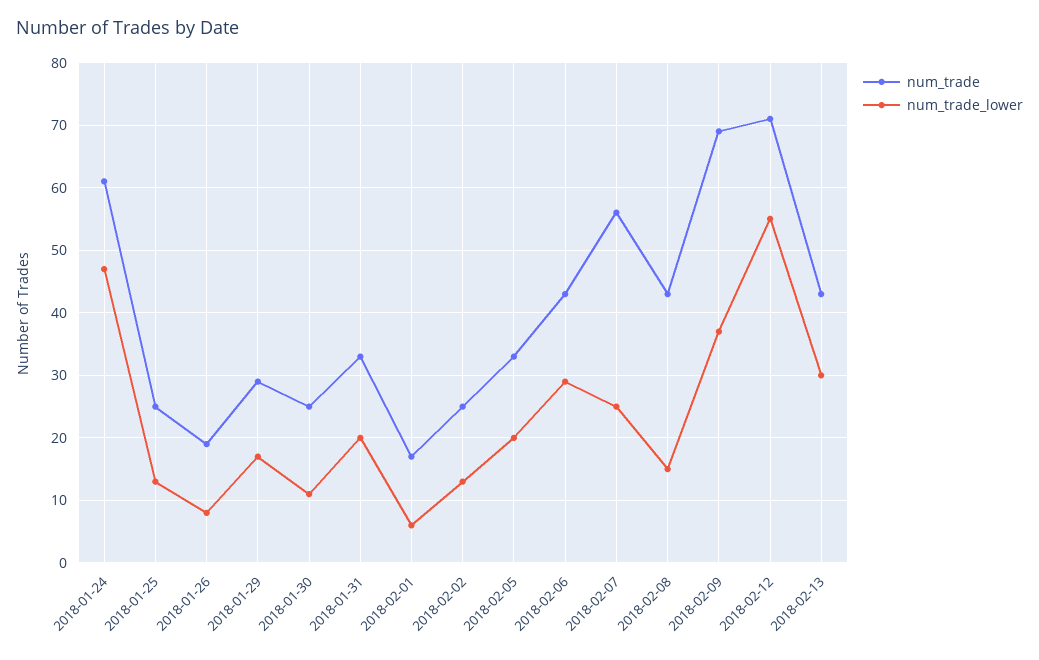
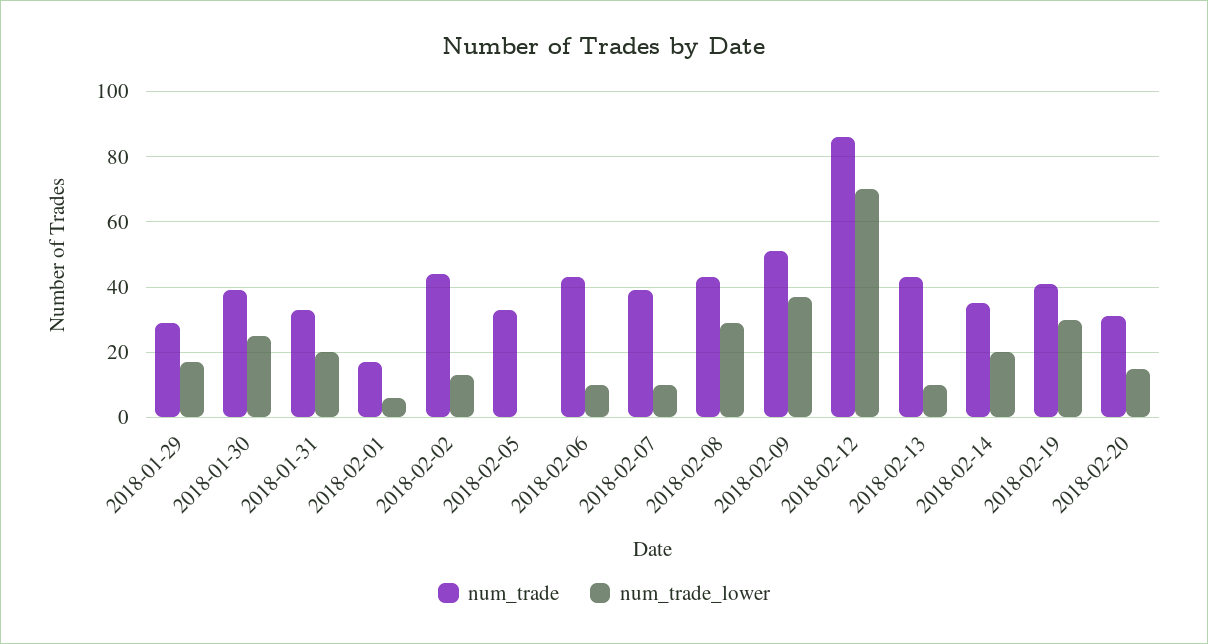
num_trade, 2018-01-24: 61 -> none
num_trade_lower, 2018-01-24: 47 -> none
num_trade, 2018-01-25: 25 -> none
num_trade_lower, 2018-01-25: 13 -> none
num_trade, 2018-01-26: 19 -> none
num_trade_lower, 2018-01-26: 8 -> none
num_trade, 2018-01-30: 25 -> 40
num_trade_lower, 2018-01-30: 11 -> 25
num_trade, 2018-02-02: 25 -> 45
num_trade_lower, 2018-02-05: 20 -> 0
num_trade_lower, 2018-02-06: 29 -> 10
num_trade, 2018-02-07: 56 -> 40
num_trade_lower, 2018-02-07: 25 -> 10
num_trade_lower, 2018-02-08: 15 -> 30
num_trade, 2018-02-09: 69 -> 50
num_trade, 2018-02-12: 71 -> 85
num_trade_lower, 2018-02-12: 55 -> 70
num_trade_lower, 2018-02-13: 30 -> 10
num_trade, 2018-02-14: none -> 35
num_trade_lower, 2018-02-14: none -> 20
num_trade, 2018-02-19: none -> 40
num_trade_lower, 2018-02-19: none -> 30
num_trade, 2018-02-20: none -> 30
num_trade_lower, 2018-02-20: none -> 15

